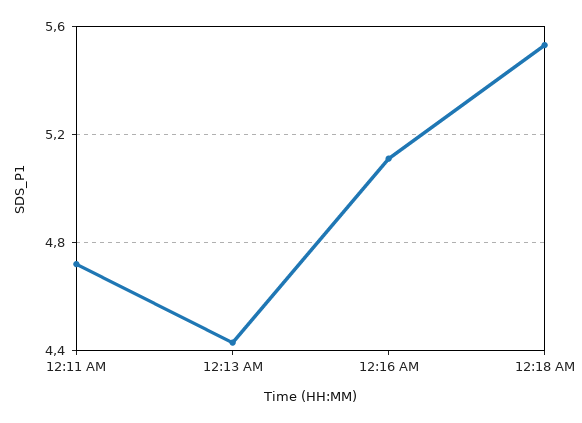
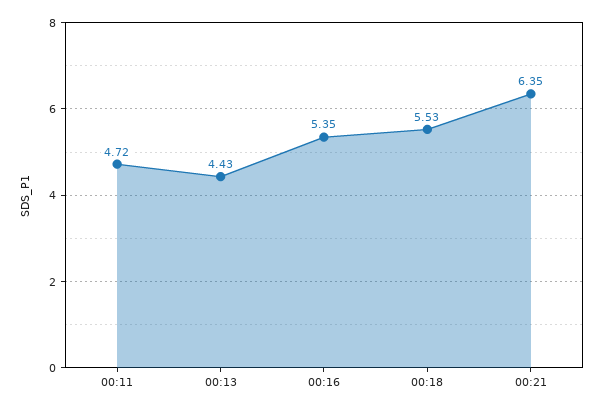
12:16 AM: 5.1 -> 5.35
00:21: none -> 6.35

